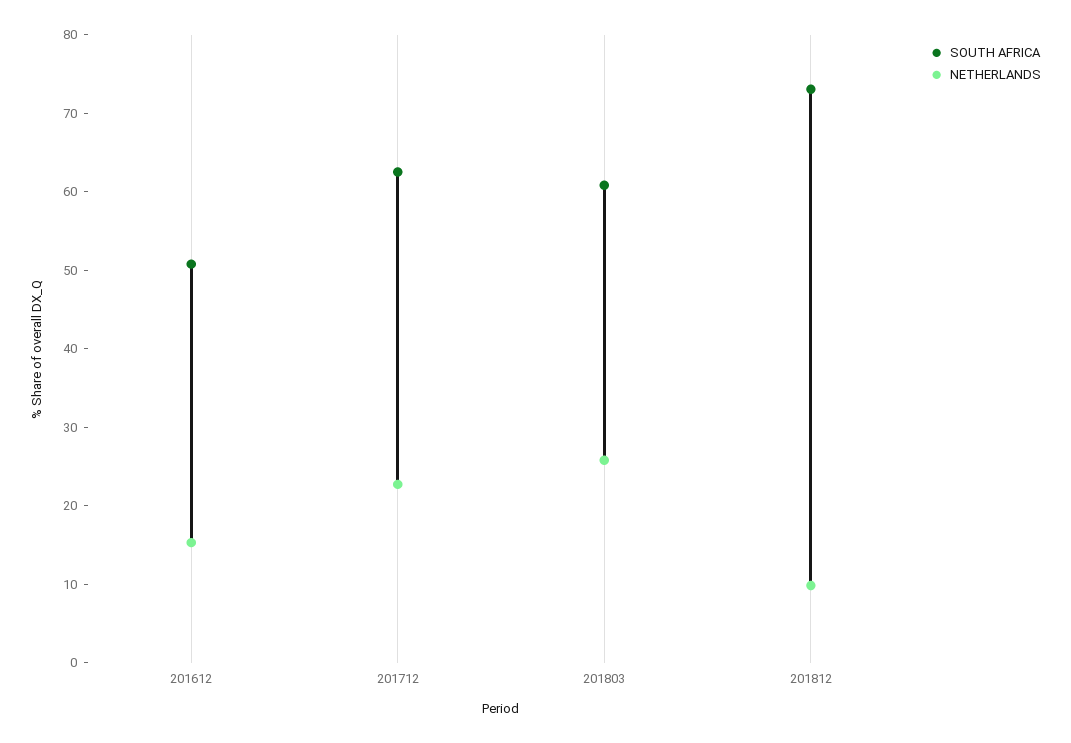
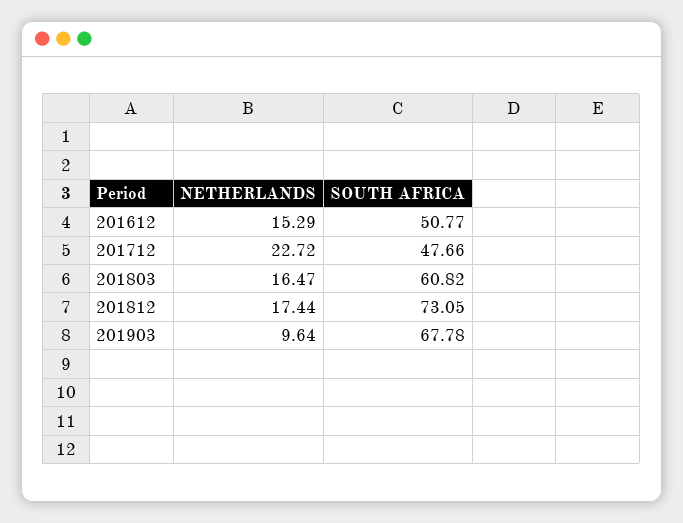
SOUTH AFRICA, 201712: 62 -> 47.66
NETHERLANDS, 201803: 26 -> 16.47
NETHERLANDS, 201812: 10 -> 17.44
NETHERLANDS, 201903: none -> 9.64
SOUTH AFRICA, 201903: none -> 67.78

